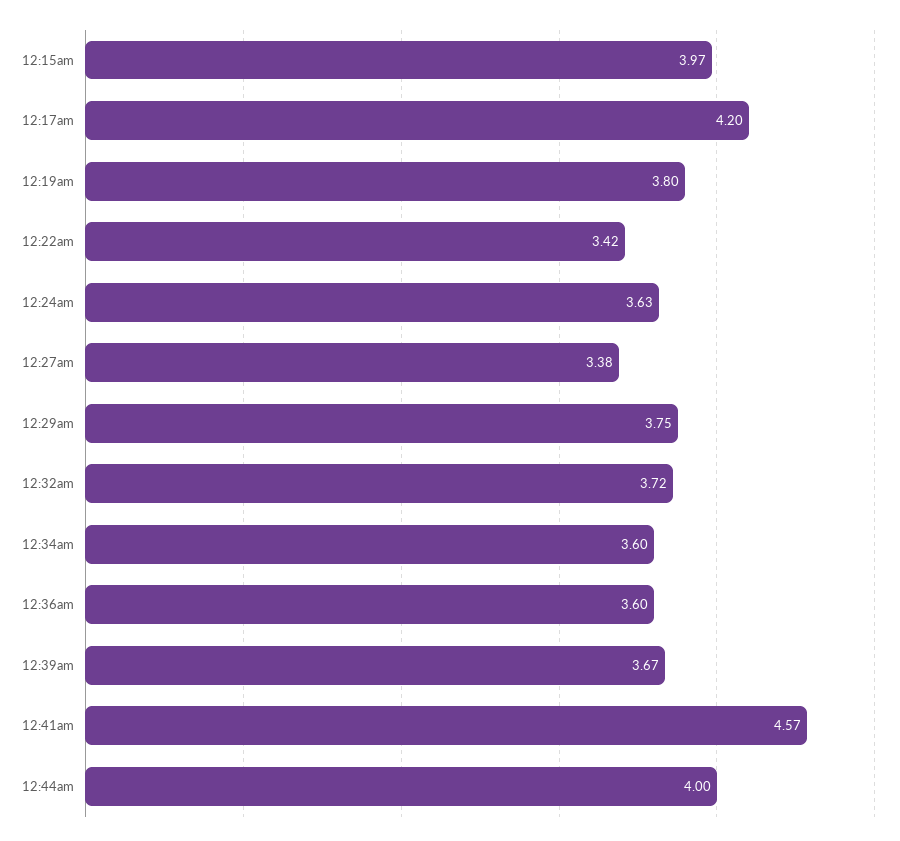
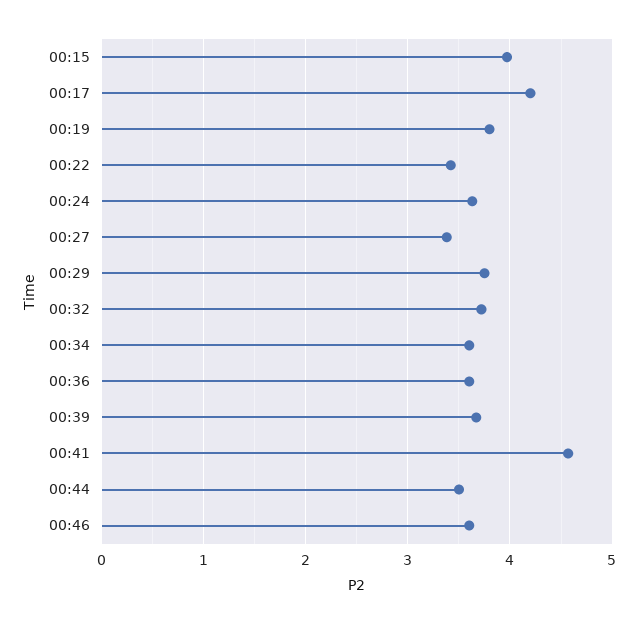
12:44am: 4 -> 3.5
00:46: none -> 3.6

